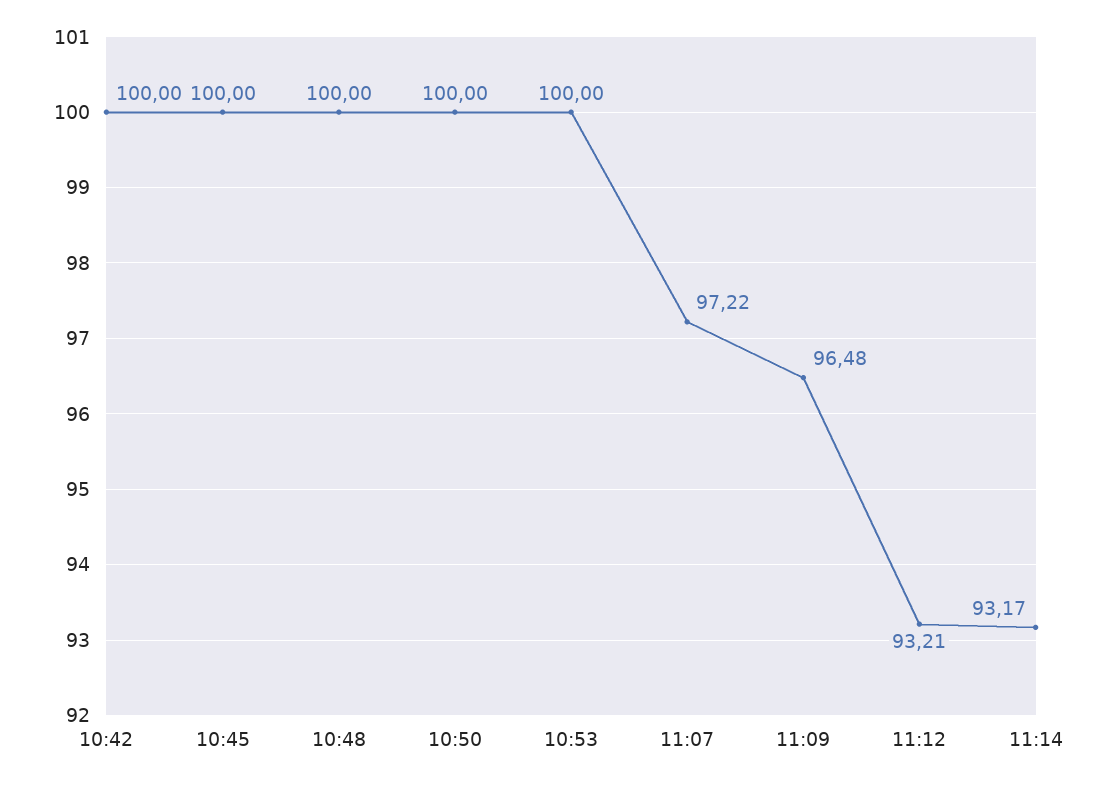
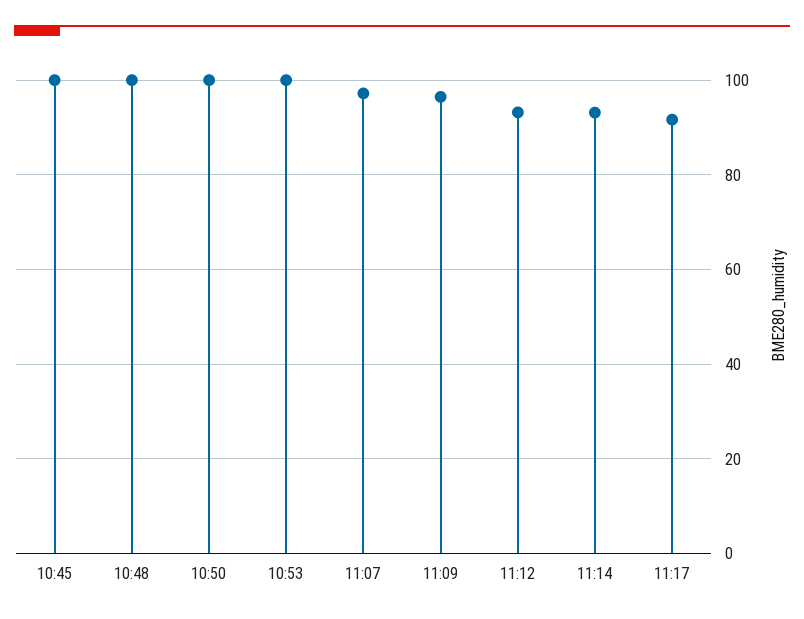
10:42: 100 -> none
11:17: none -> 92

